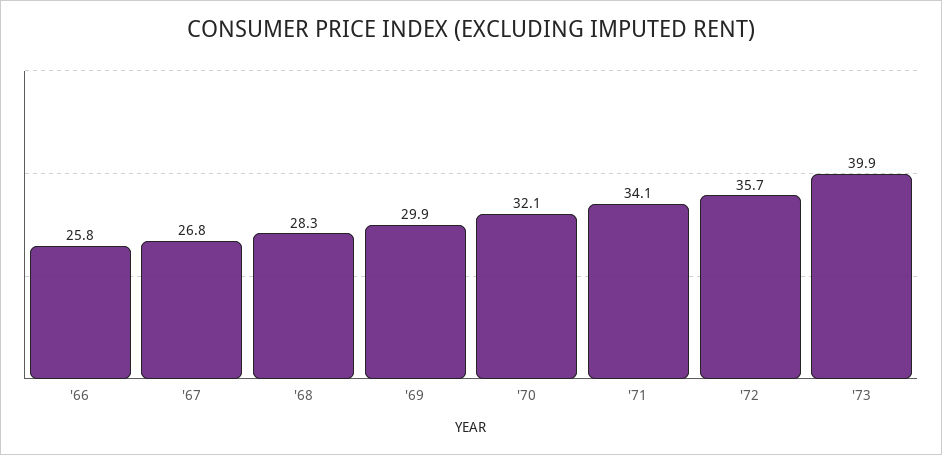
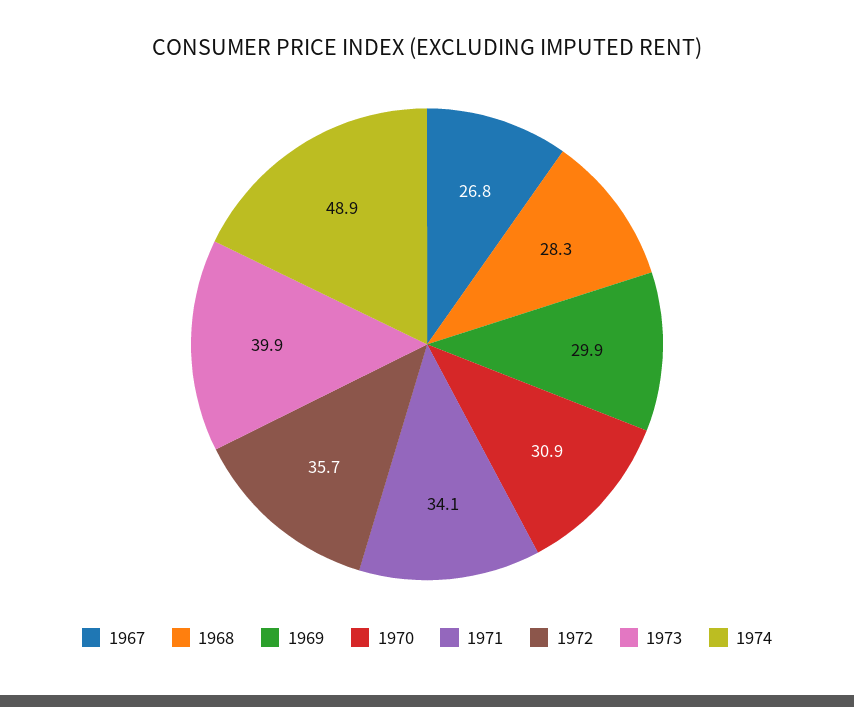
'66: 25.8 -> none
'70: 32.1 -> 30.9
1974: none -> 48.9

